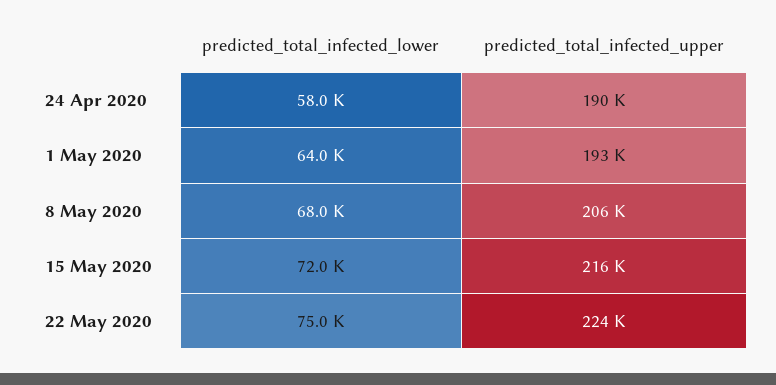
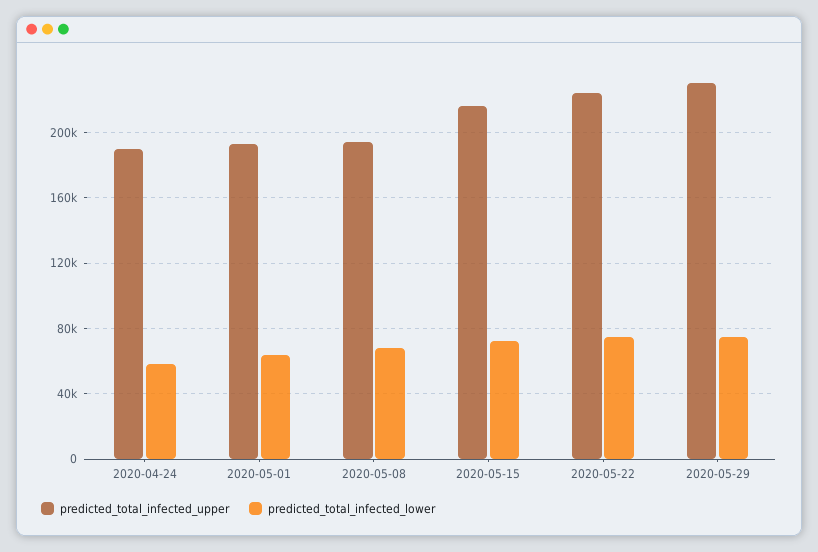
predicted_total_infected_upper, 8 May 2020: 206000 -> 195000
predicted_total_infected_upper, 2020-05-29: none -> 230000
predicted_total_infected_lower, 2020-05-29: none -> 75000

